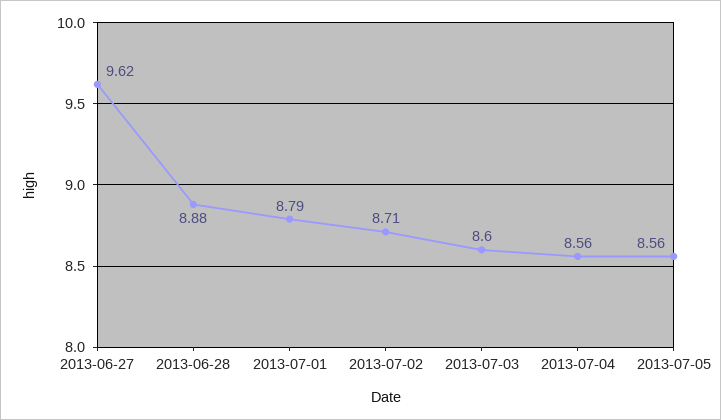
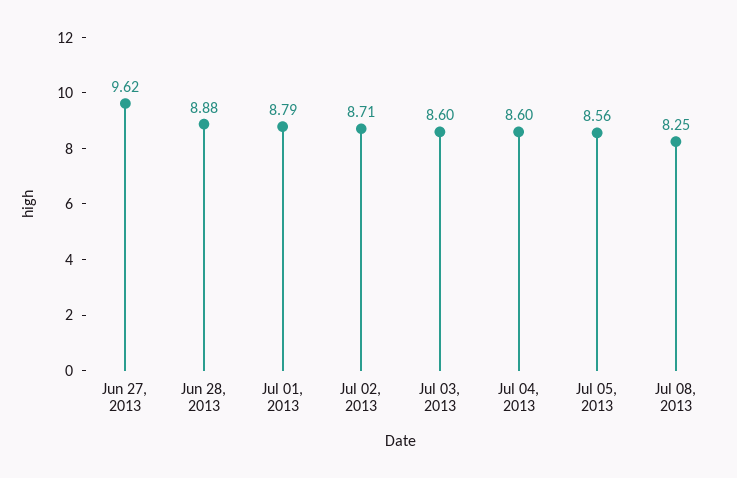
2013-07-04: 8.56 -> 8.6
Jul 08, 2013: none -> 8.25

